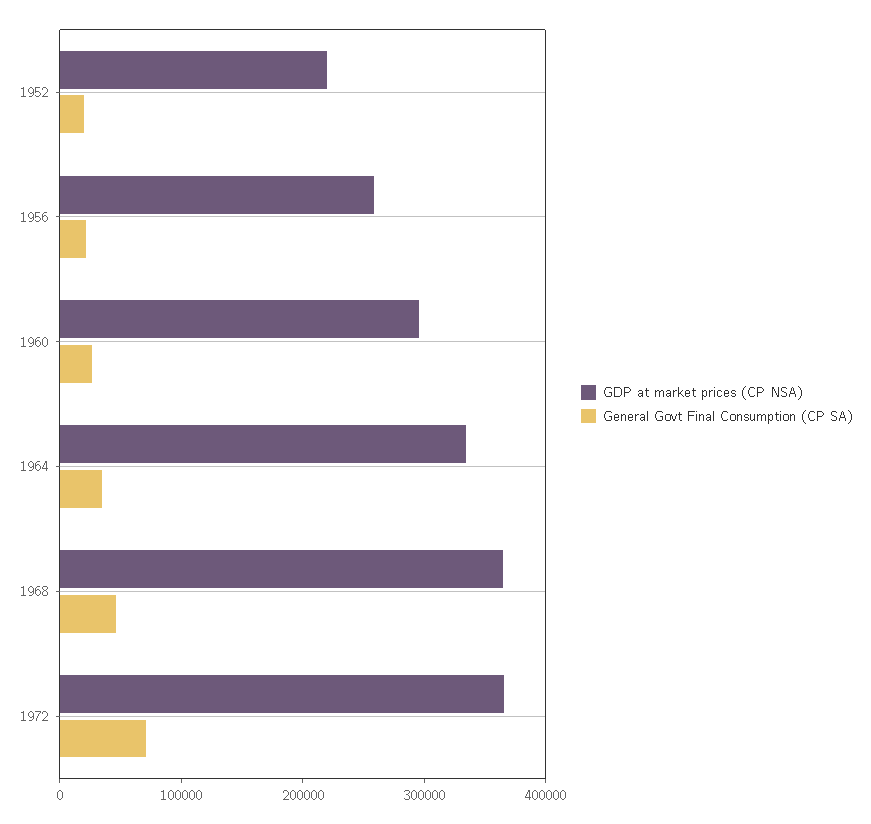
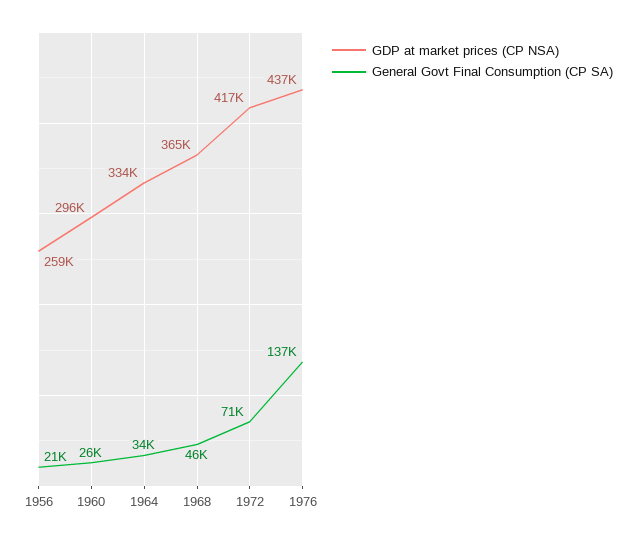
GDP at market prices (CP NSA), 1952: 220000 -> none
General Govt Final Consumption (CP SA), 1952: 20000 -> none
GDP at market prices (CP NSA), 1972: 360000 -> 417000
GDP at market prices (CP NSA), 1976: none -> 437000
General Govt Final Consumption (CP SA), 1976: none -> 137000

